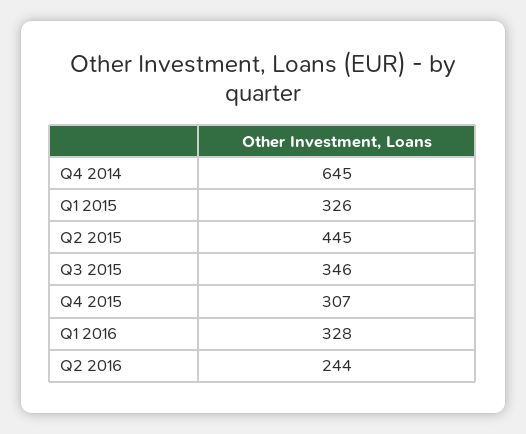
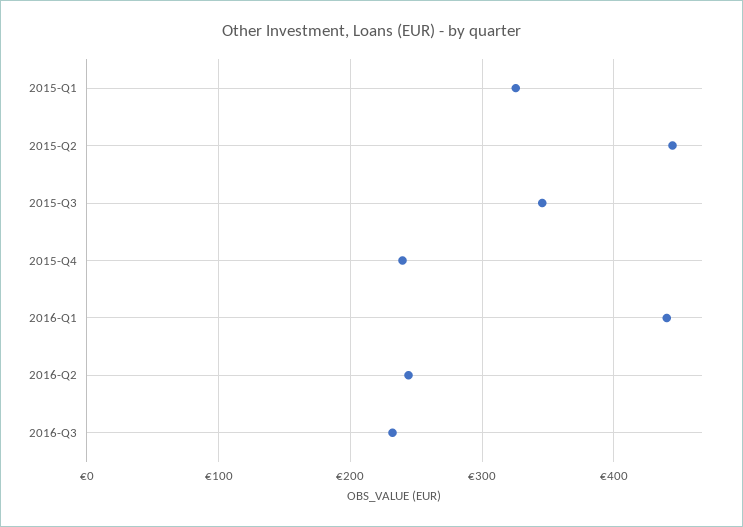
Q4 2014: 645 -> none
Q4 2015: 307 -> 240
Q1 2016: 328 -> 440
2016-Q3: none -> 230

